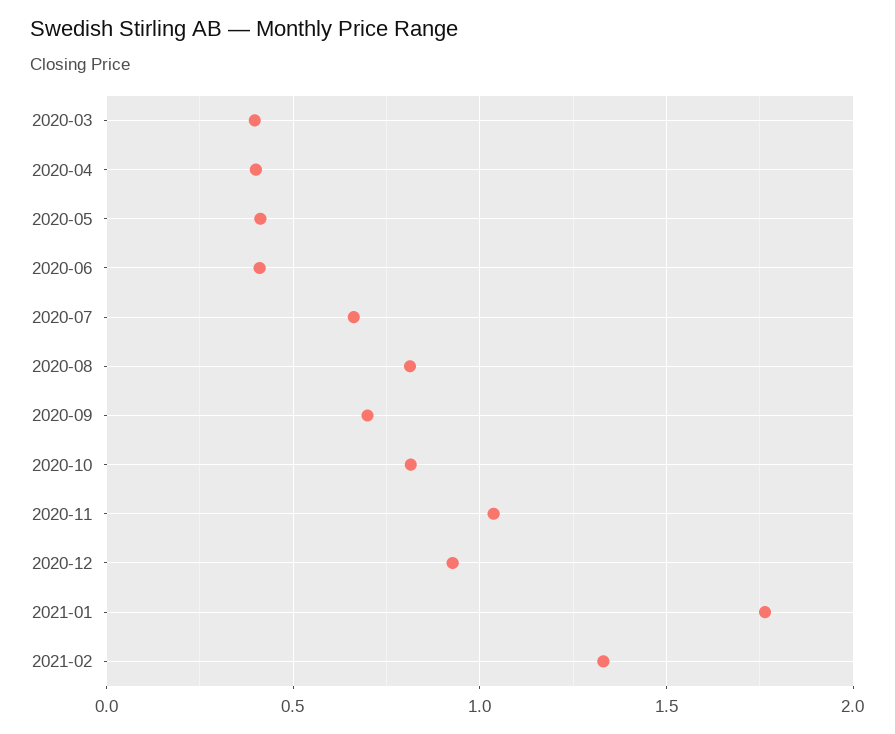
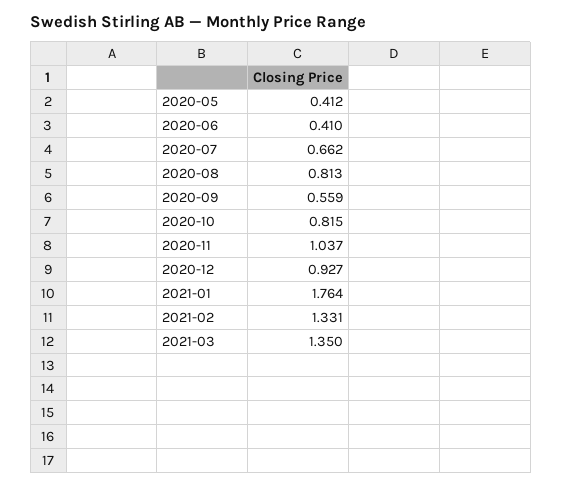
2020-03: 0.4 -> none
2020-04: 0.4 -> none
2020-09: 0.7 -> 0.559
2021-03: none -> 1.35

